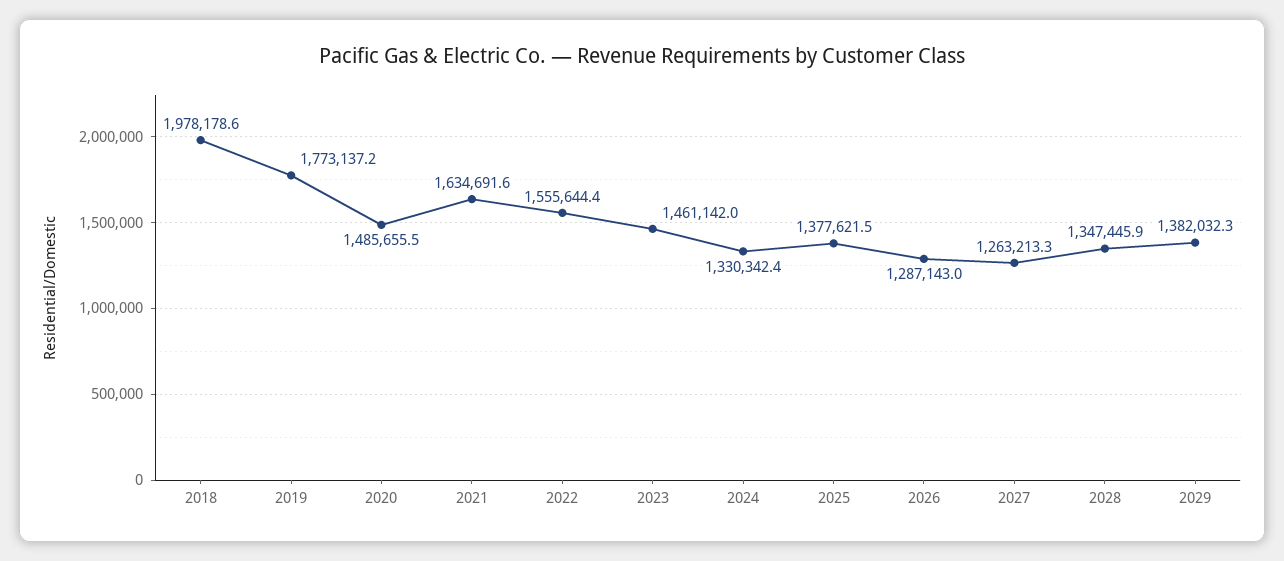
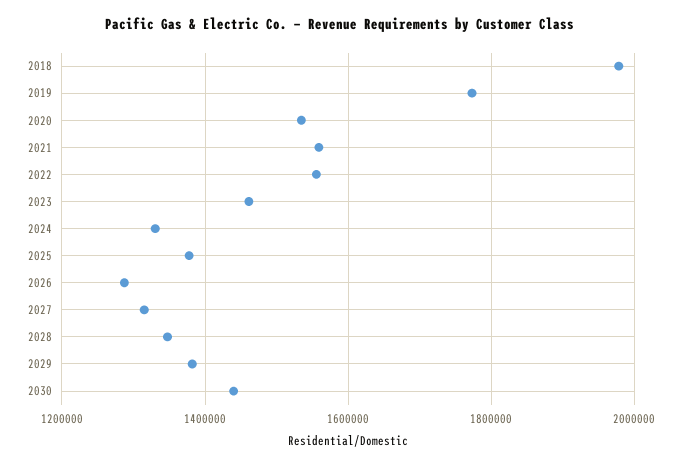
2020: 1485655.5 -> 1540000
2021: 1634691.6 -> 1560000
2027: 1263213.3 -> 1320000
2030: none -> 1440000

